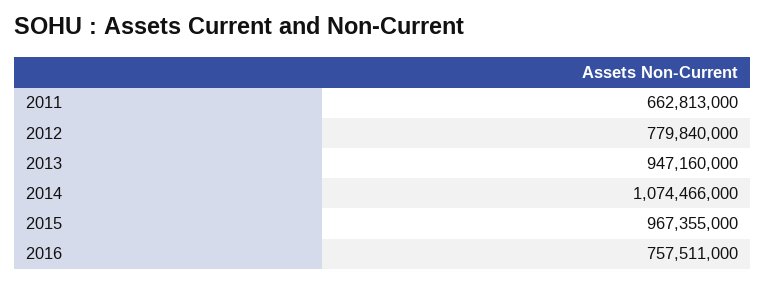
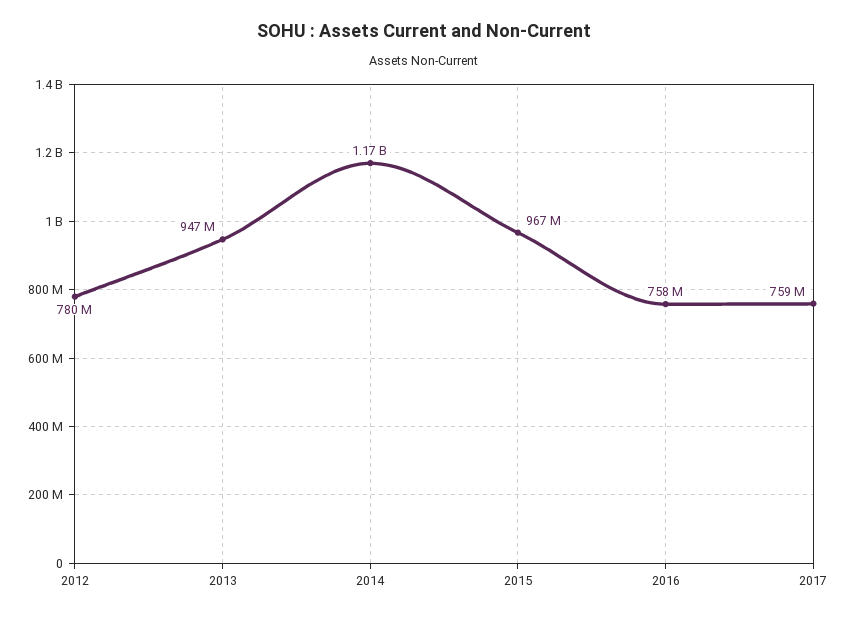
2011: 662813000 -> none
2014: 1074466000 -> 1170000000
2017: none -> 759000000

